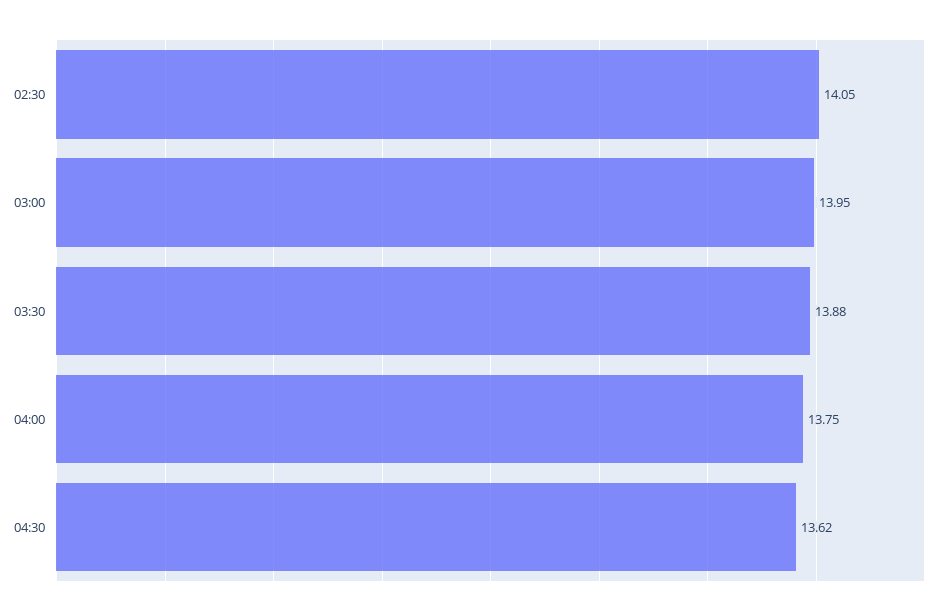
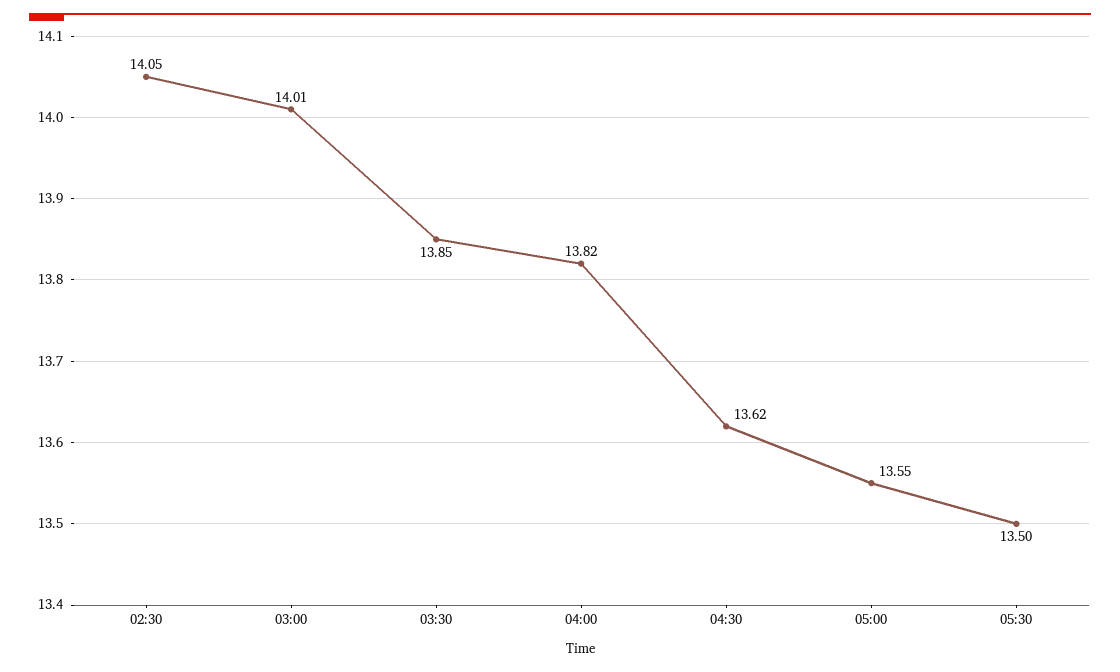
03:00: 13.95 -> 14.01
03:30: 13.88 -> 13.85
04:00: 13.75 -> 13.82
05:00: none -> 13.55
05:30: none -> 13.5

